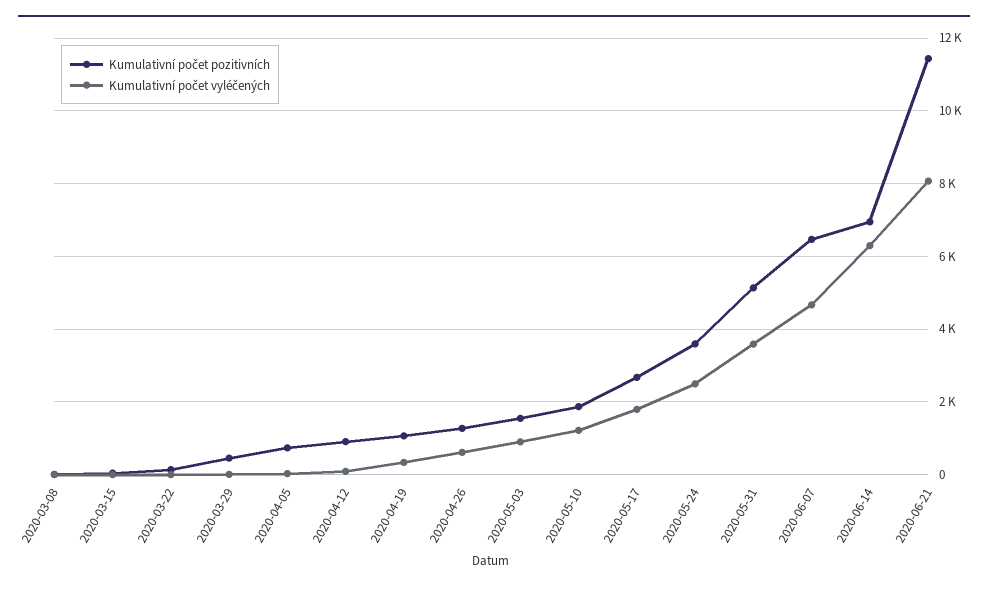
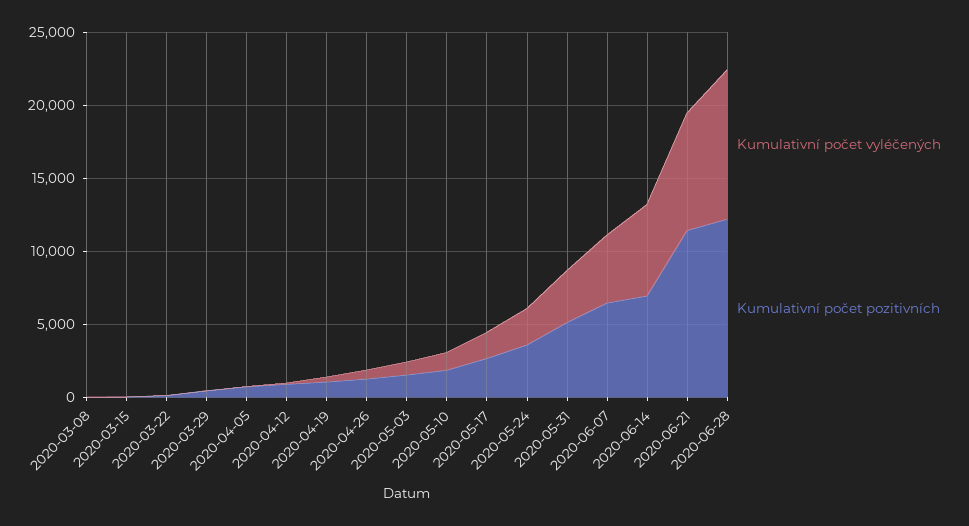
Kumulativní počet vyléčených, 2020-06-28: none -> 10000
Kumulativní počet pozitivních, 2020-06-28: none -> 12000

